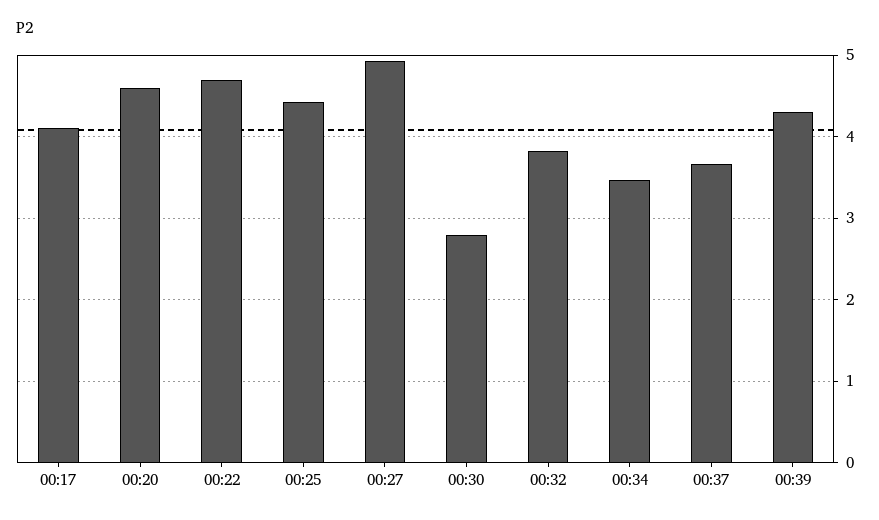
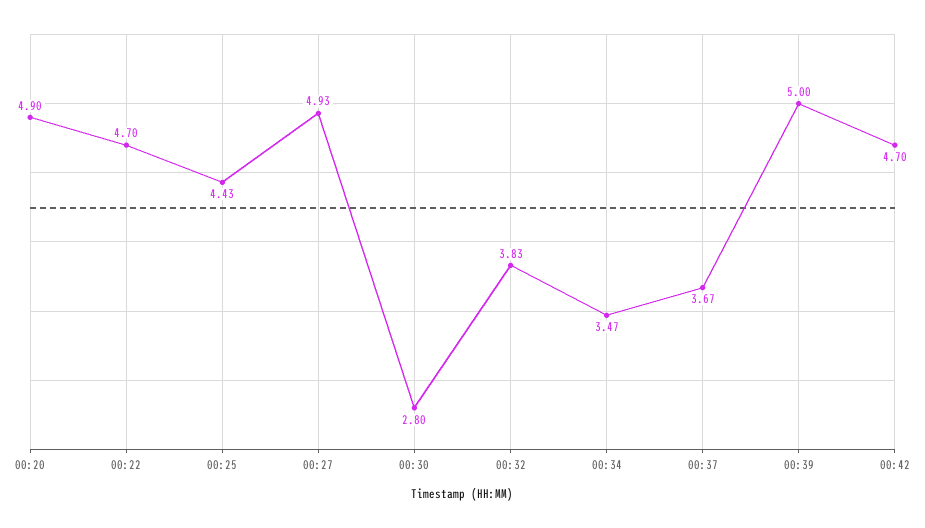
00:17: 4.1 -> none
00:20: 4.6 -> 4.9
00:39: 4.3 -> 5
00:42: none -> 4.7

